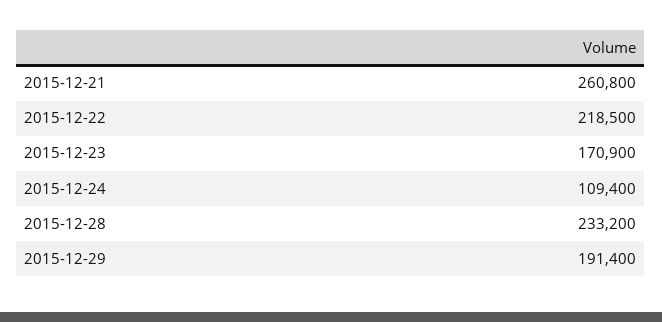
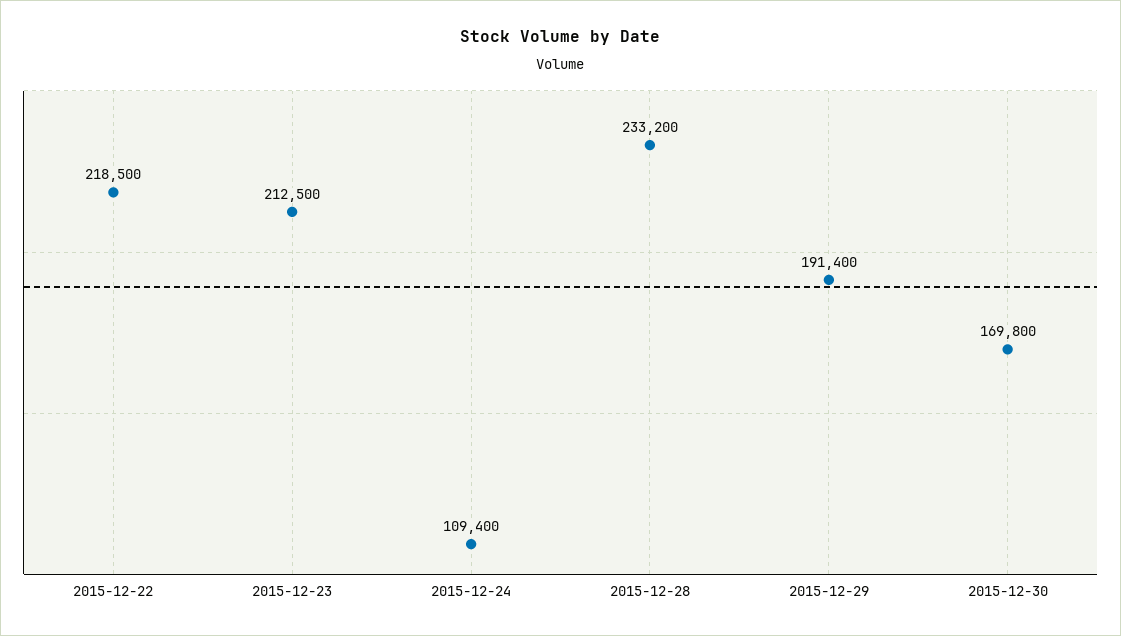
2015-12-21: 260800 -> none
2015-12-23: 170900 -> 212500
2015-12-30: none -> 169800

